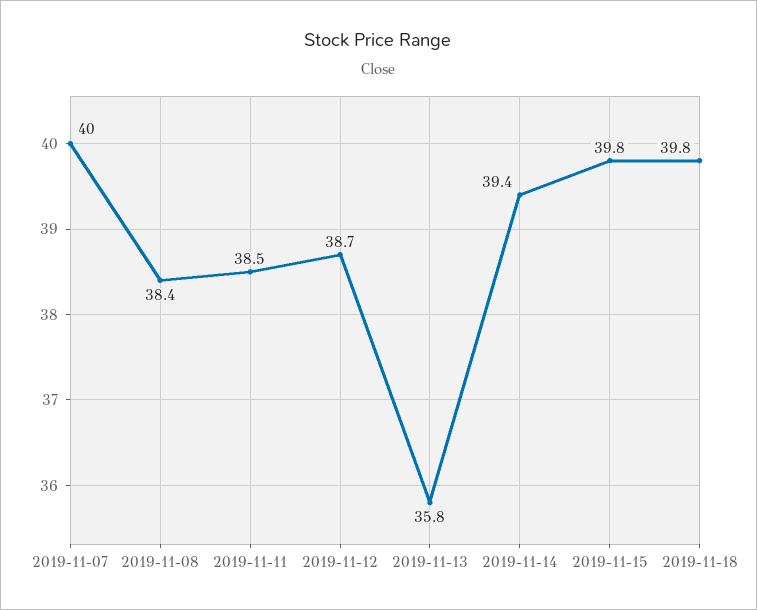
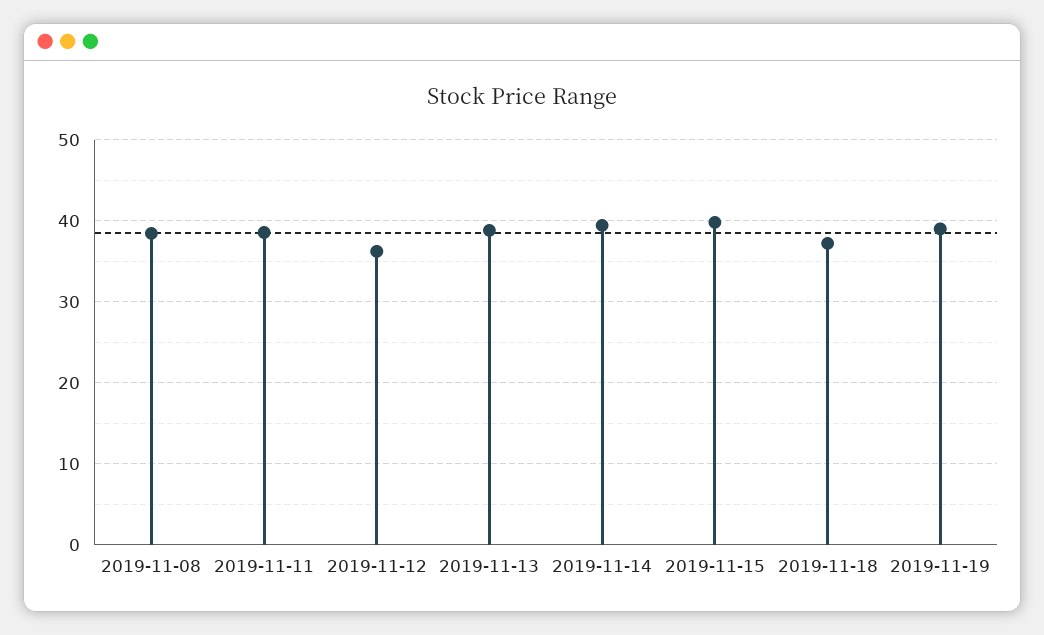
2019-11-07: 40 -> none
2019-11-12: 38.7 -> 36
2019-11-13: 35.8 -> 39
2019-11-18: 39.8 -> 37
2019-11-19: none -> 39

